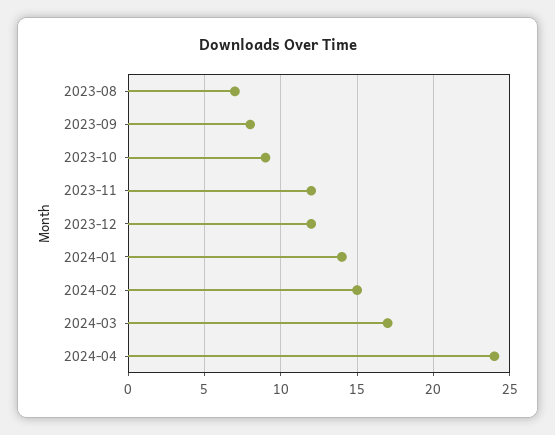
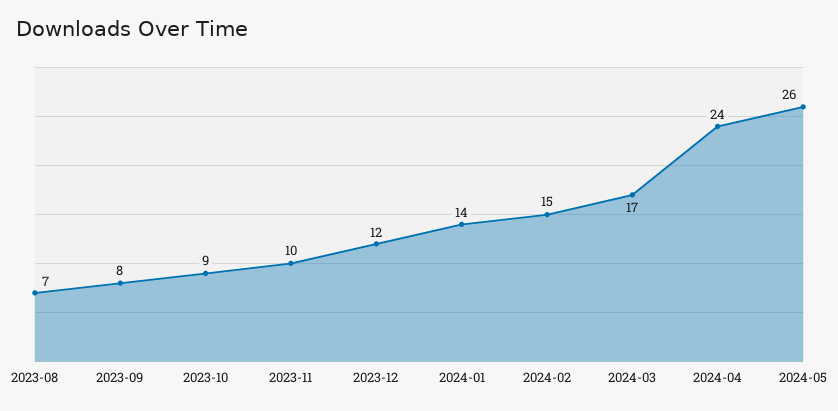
2023-11: 12 -> 10
2024-05: none -> 26

